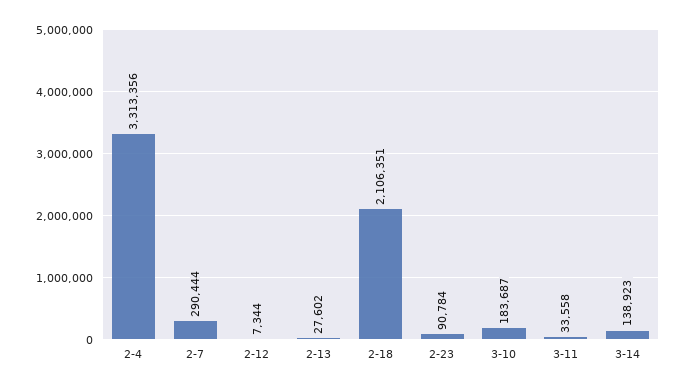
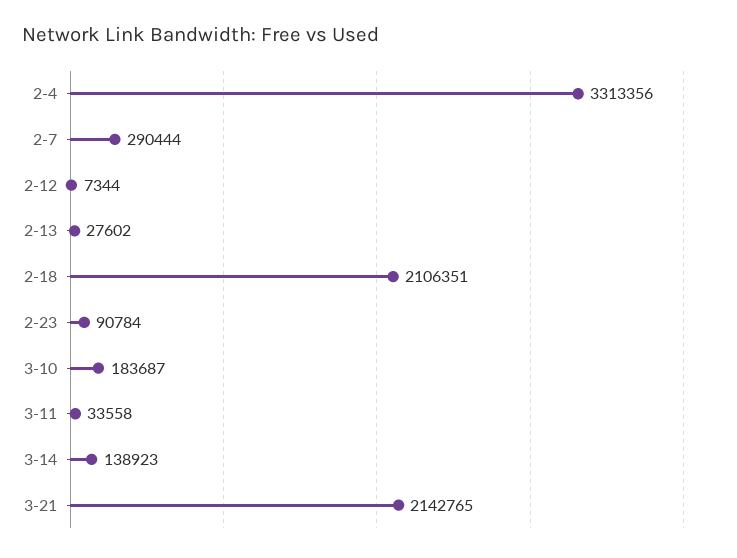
3-21: none -> 2142765

